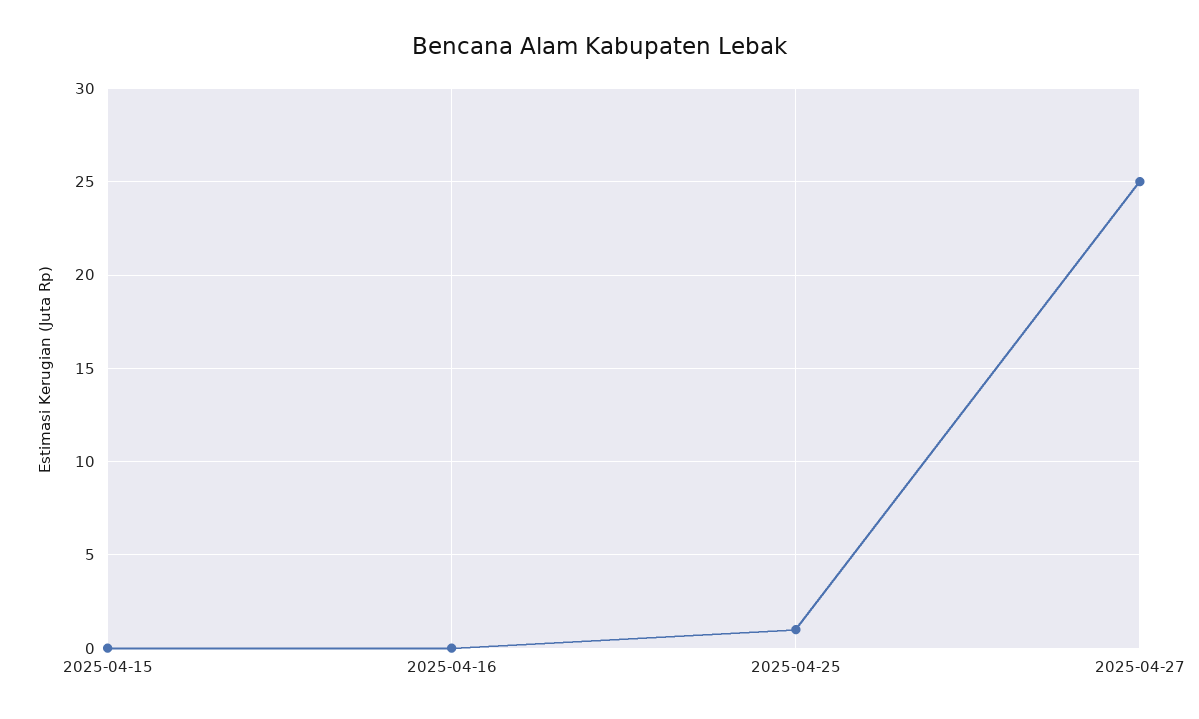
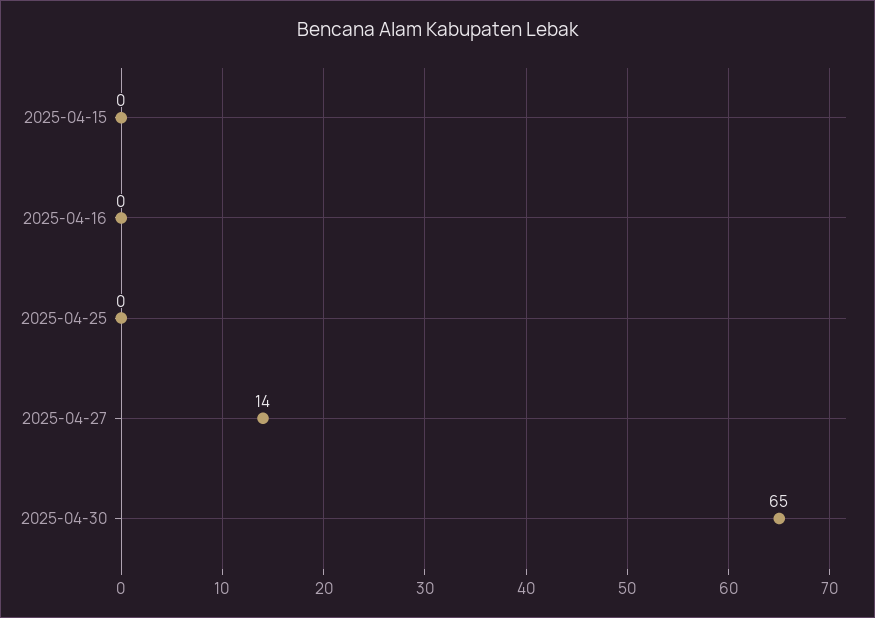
2025-04-25: 1 -> 0
2025-04-27: 25 -> 14
2025-04-30: none -> 65

